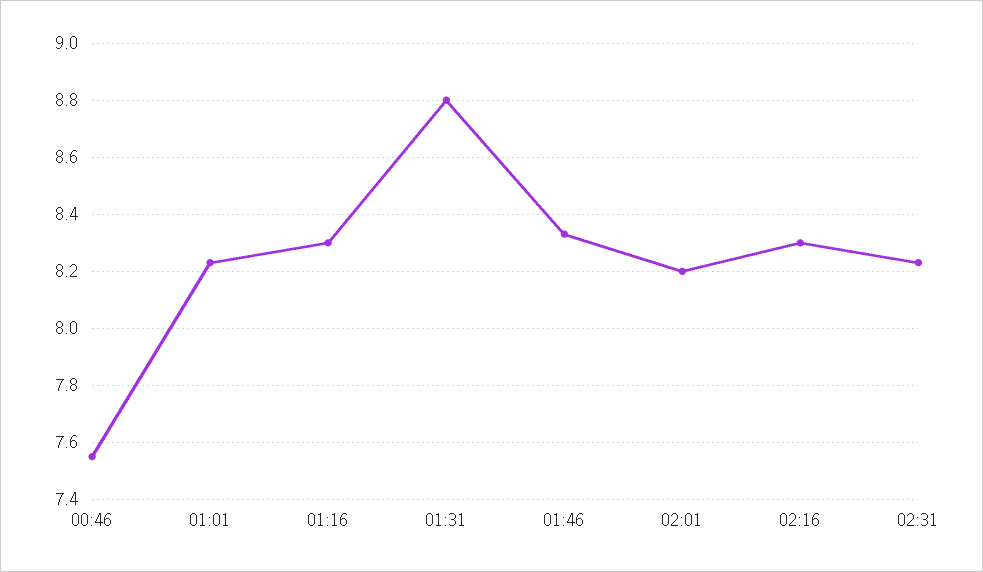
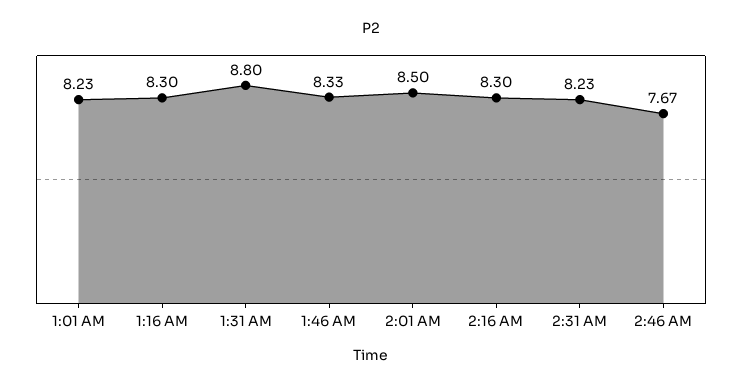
00:46: 7.55 -> none
02:01: 8.2 -> 8.5
2:46 AM: none -> 7.67

